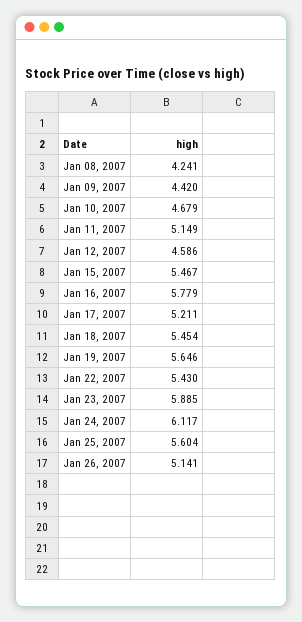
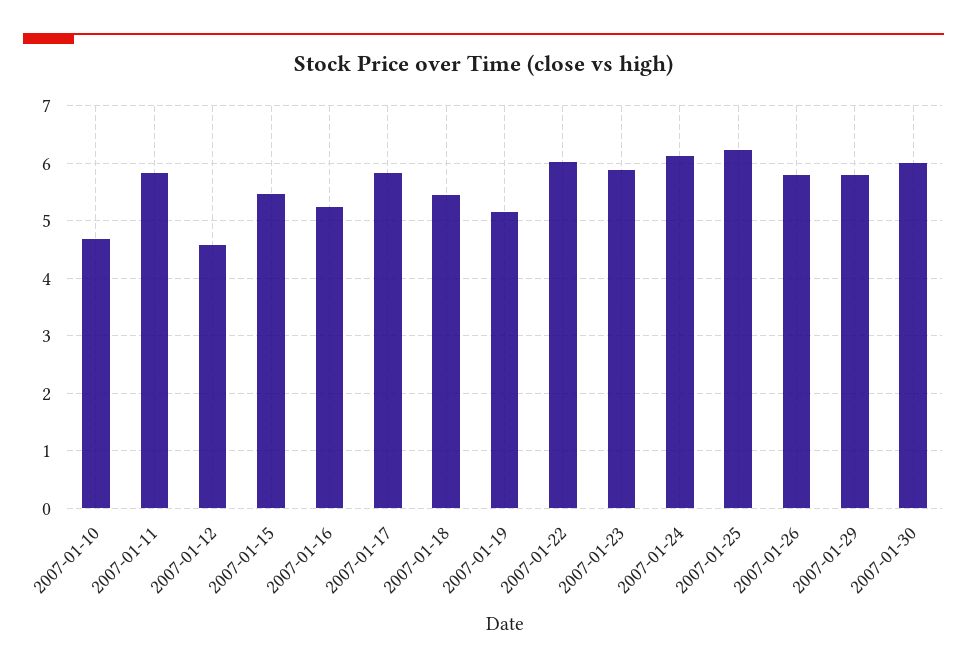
Jan 08, 2007: 4.241 -> none
Jan 09, 2007: 4.42 -> none
Jan 11, 2007: 5.149 -> 5.8
Jan 16, 2007: 5.779 -> 5.2
Jan 17, 2007: 5.211 -> 5.8
Jan 19, 2007: 5.646 -> 5.2
Jan 22, 2007: 5.43 -> 6
Jan 25, 2007: 5.604 -> 6.2
Jan 26, 2007: 5.141 -> 5.8
2007-01-29: none -> 5.8
2007-01-30: none -> 6

